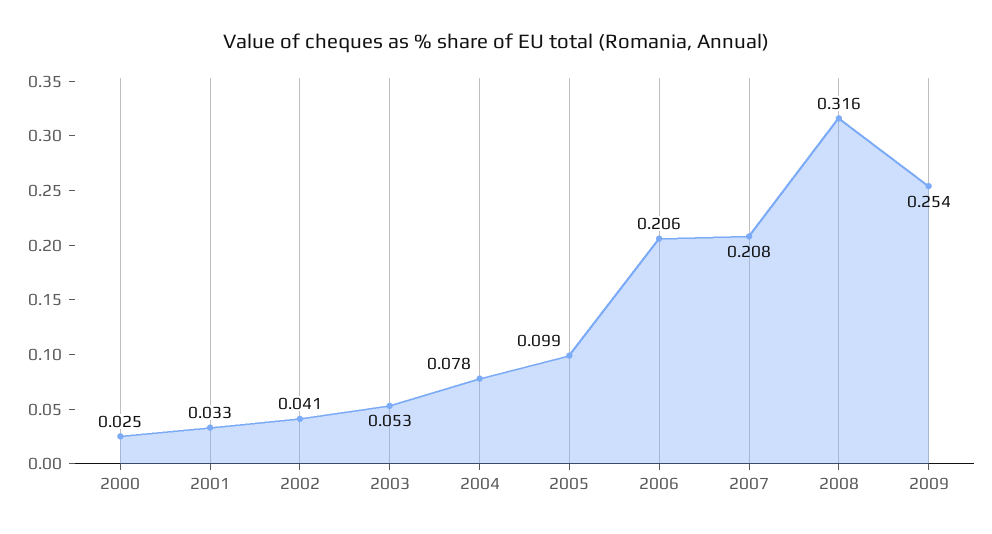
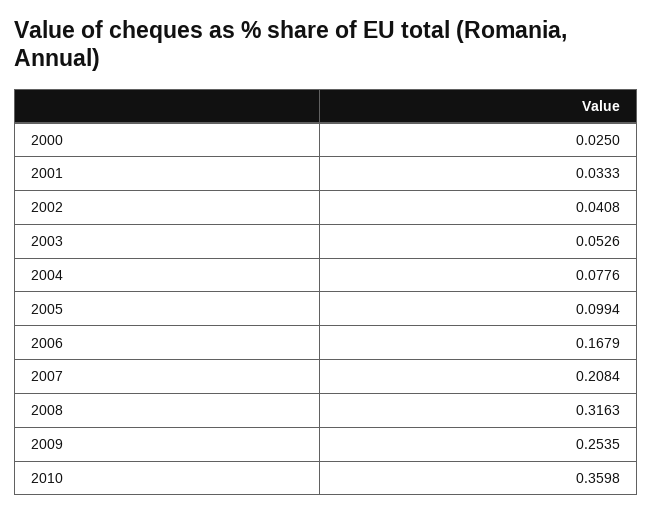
2006: 0.206 -> 0.1679
2010: none -> 0.3598

